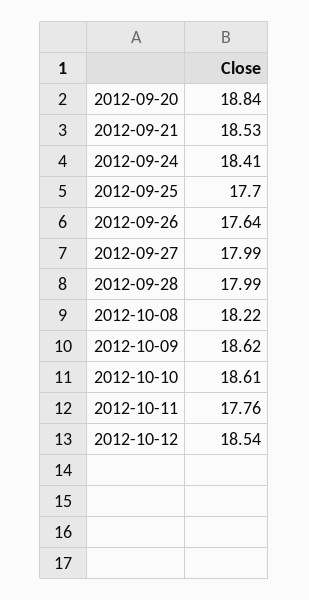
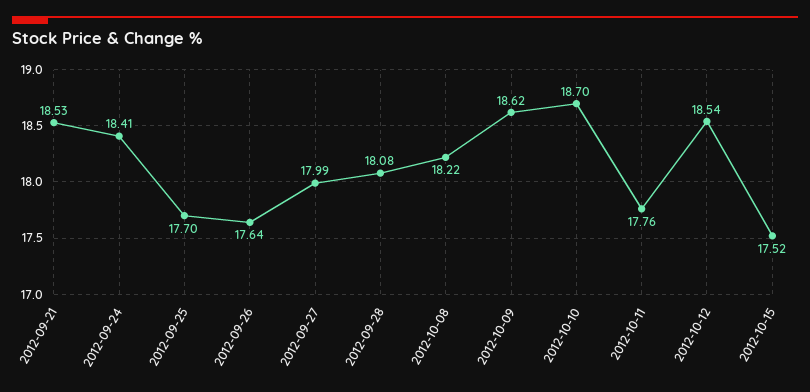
2012-09-20: 18.84 -> none
2012-09-28: 17.99 -> 18.08
2012-10-10: 18.61 -> 18.7
2012-10-15: none -> 17.52

